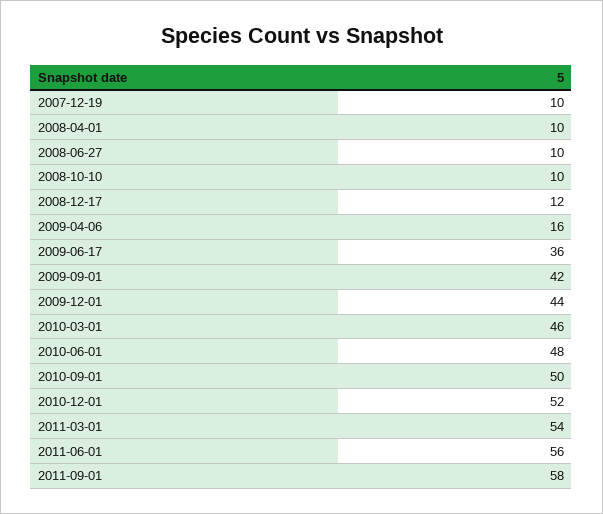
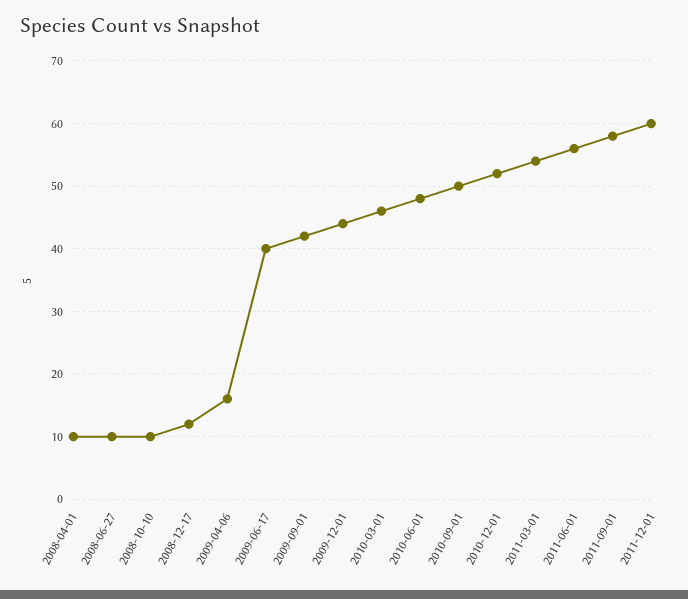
2007-12-19: 10 -> none
2009-06-17: 36 -> 40
2011-12-01: none -> 60

